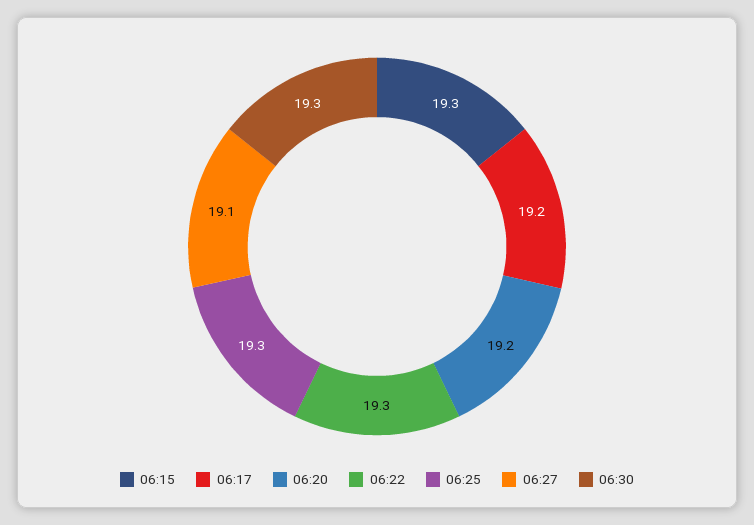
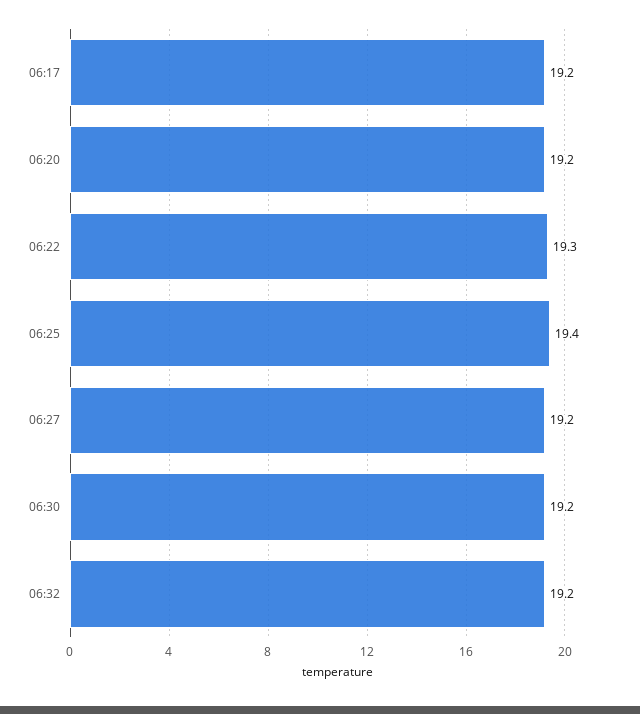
06:15: 19.3 -> none
06:25: 19.3 -> 19.4
06:27: 19.1 -> 19.2
06:30: 19.3 -> 19.2
06:32: none -> 19.2

